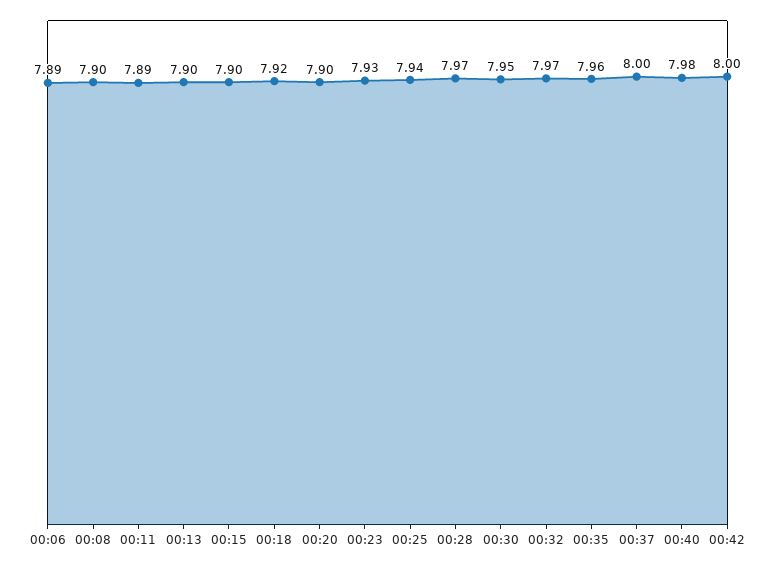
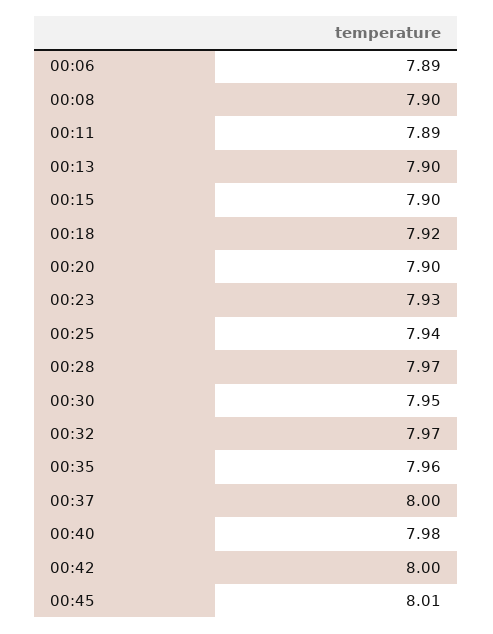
00:45: none -> 8.01

